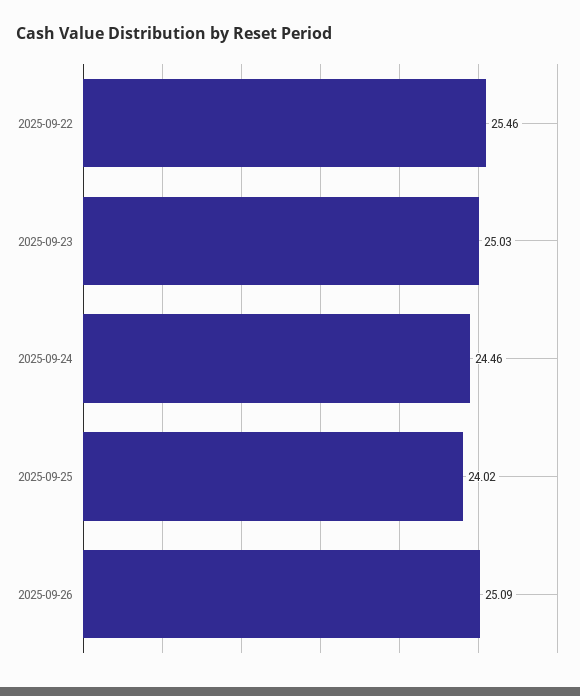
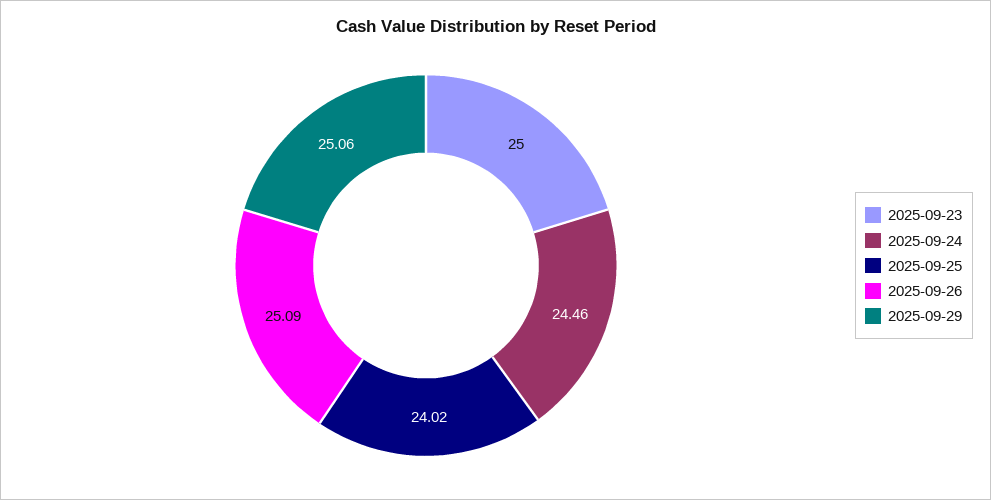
2025-09-22: 25.46 -> none
2025-09-23: 25.03 -> 25
2025-09-29: none -> 25.06

